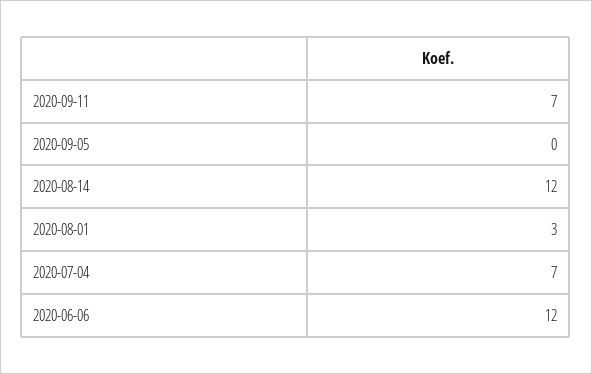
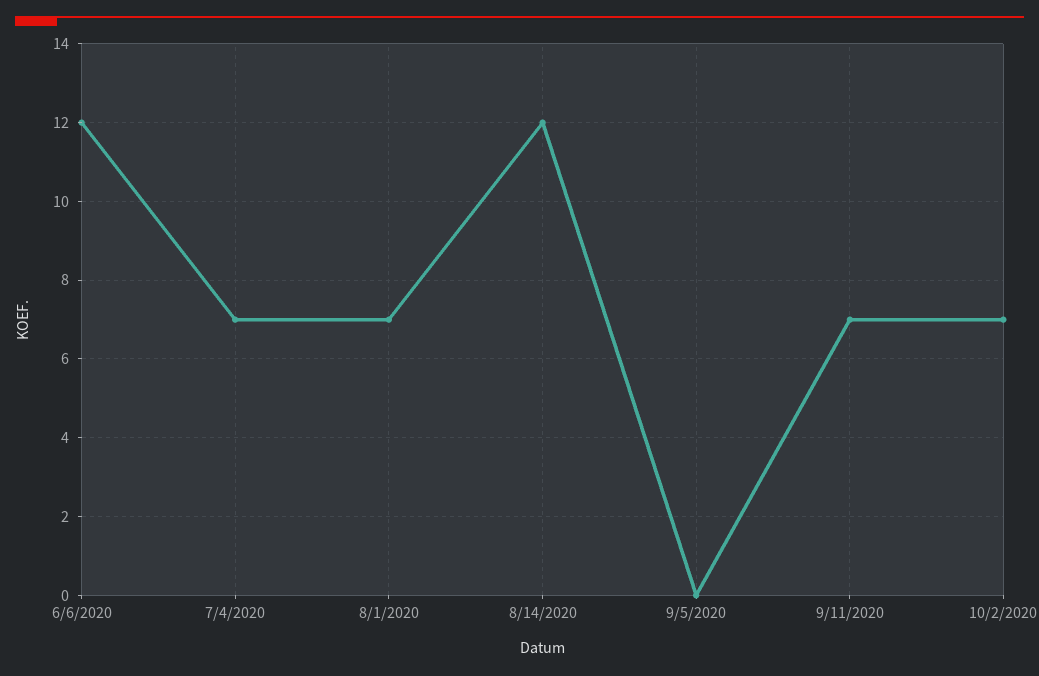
2020-08-01: 3 -> 7
10/2/2020: none -> 7

